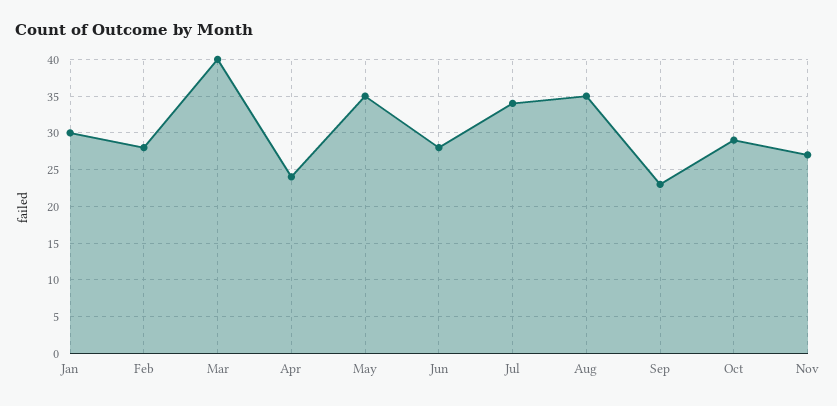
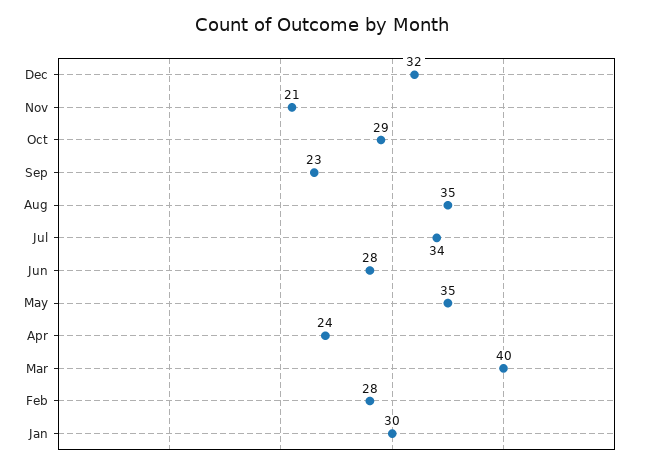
Nov: 27 -> 21
Dec: none -> 32

